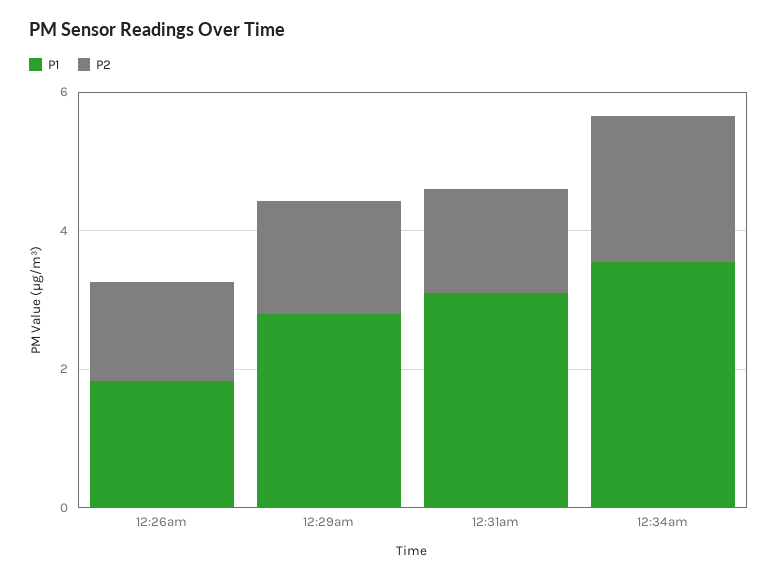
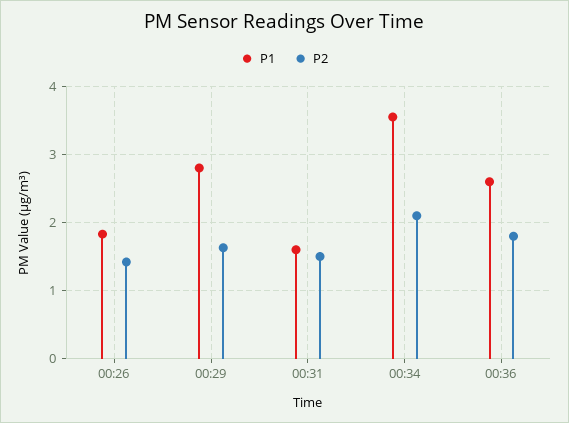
P1, 12:31am: 3 -> 1.6
P1, 00:36: none -> 2.6
P2, 00:36: none -> 1.8

